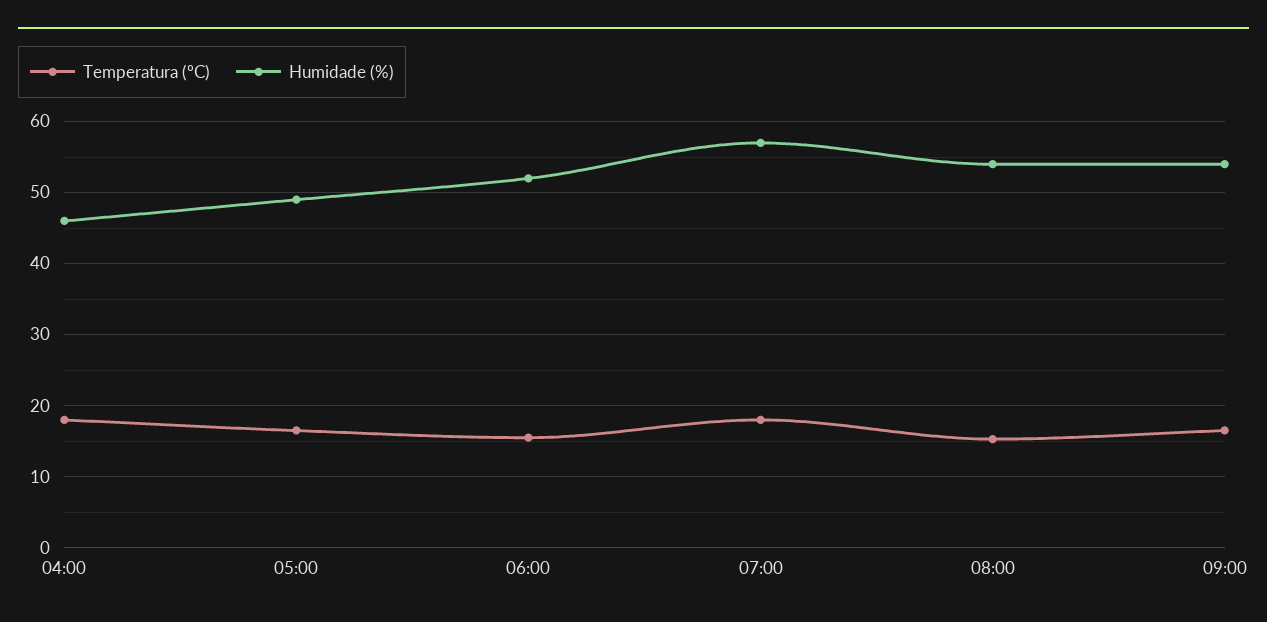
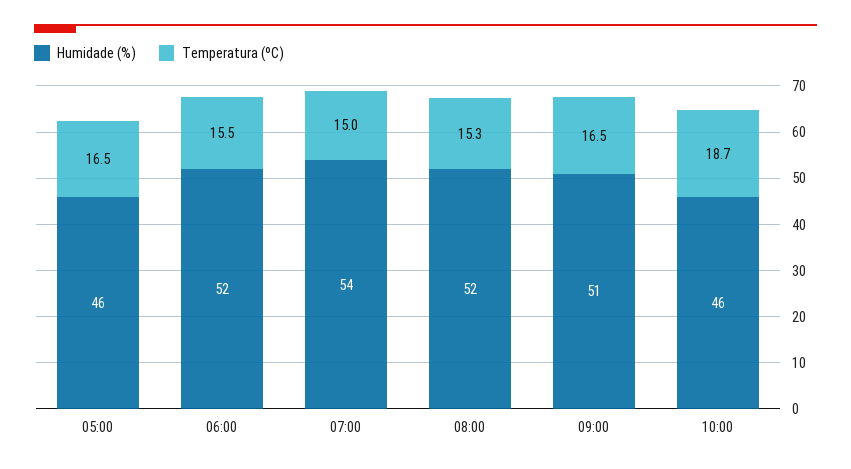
Temperatura (ºC), 04:00: 18 -> none
Humidade (%), 04:00: 46 -> none
Humidade (%), 05:00: 49 -> 46
Temperatura (ºC), 07:00: 18 -> 15
Humidade (%), 07:00: 57 -> 54
Humidade (%), 08:00: 54 -> 52
Humidade (%), 09:00: 54 -> 51
Humidade (%), 10:00: none -> 46
Temperatura (ºC), 10:00: none -> 18.7

